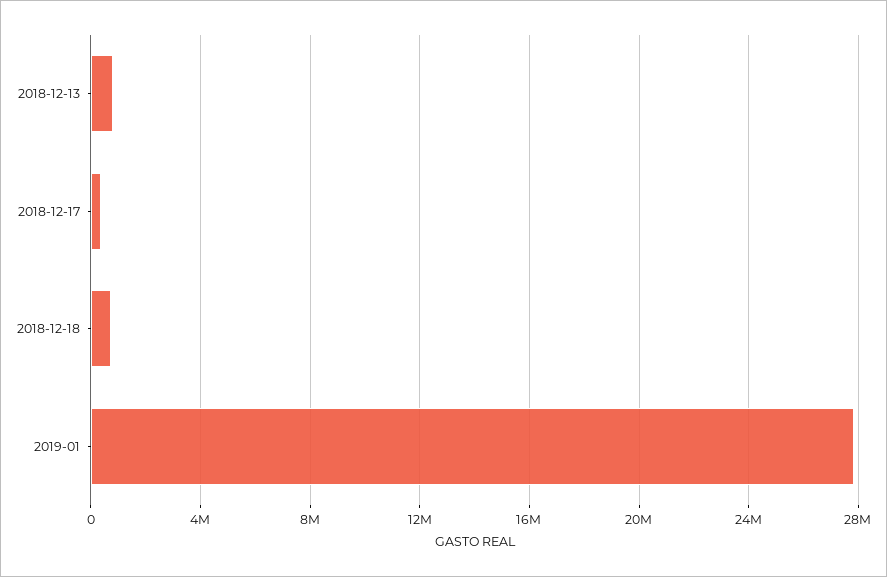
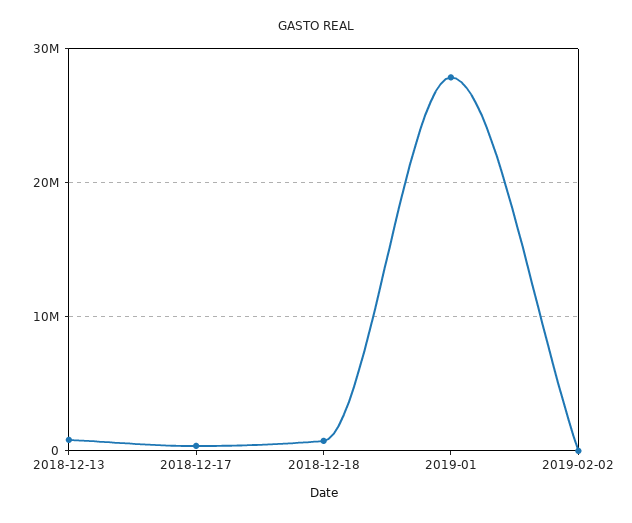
2019-02-02: none -> 0

